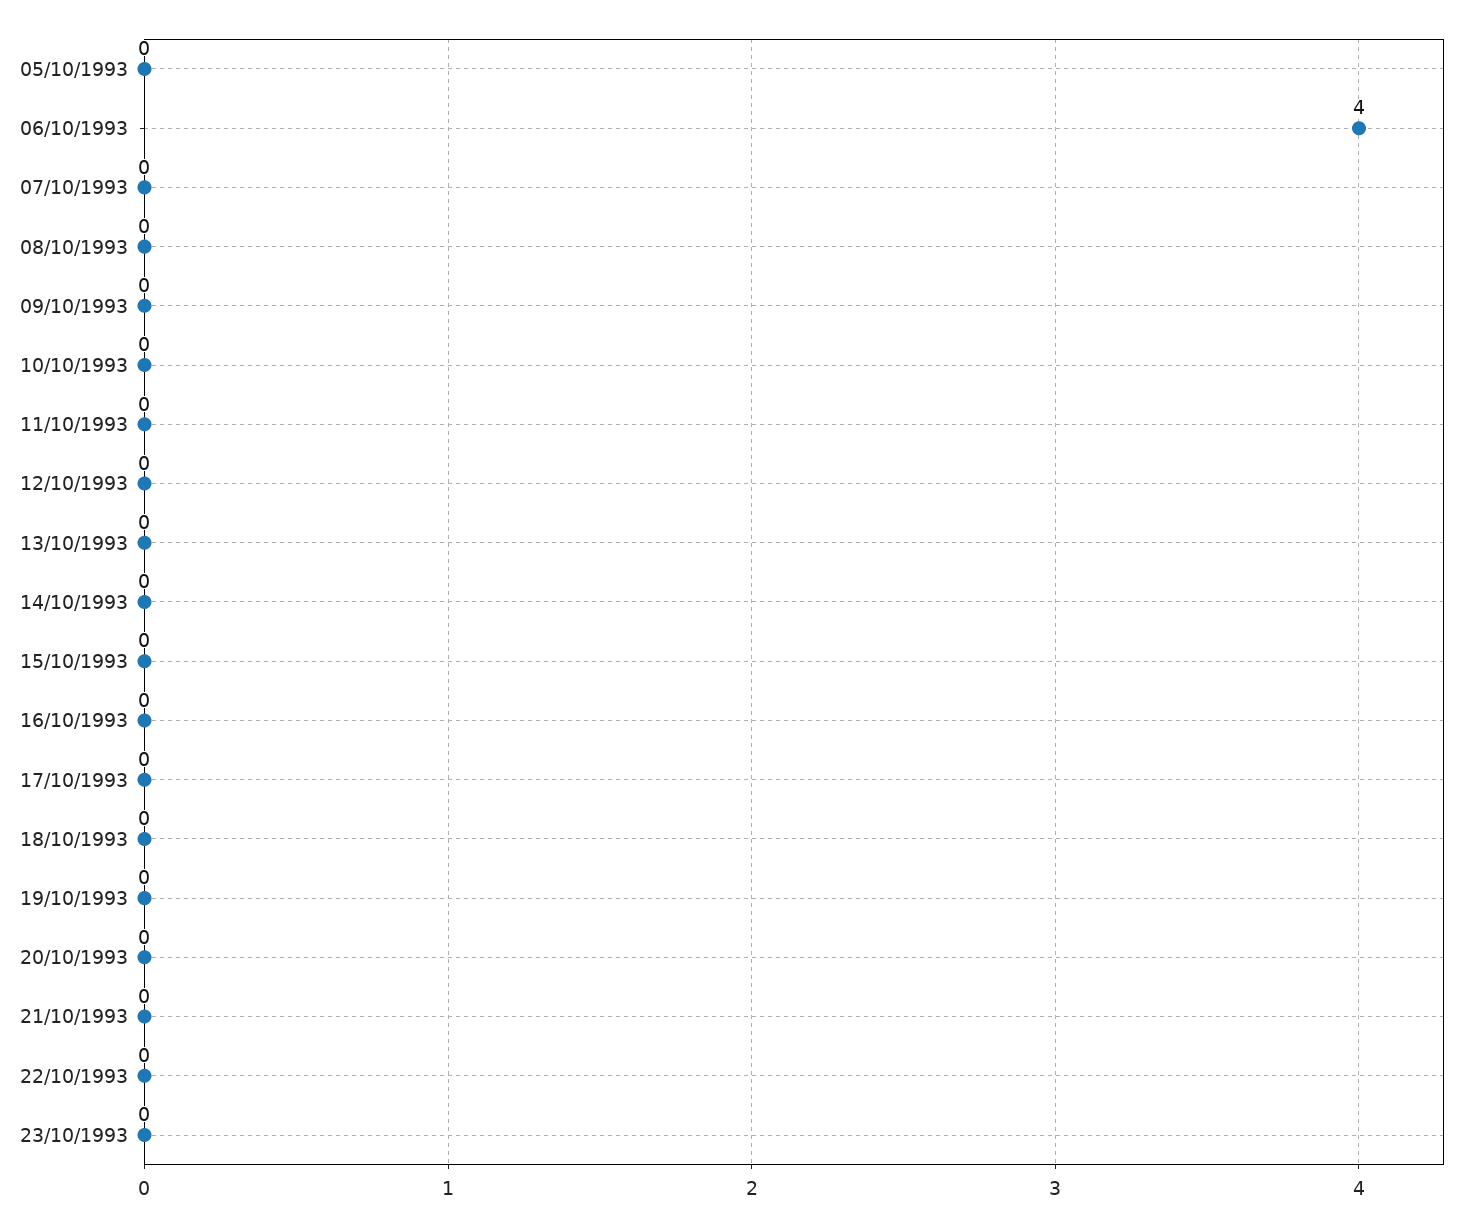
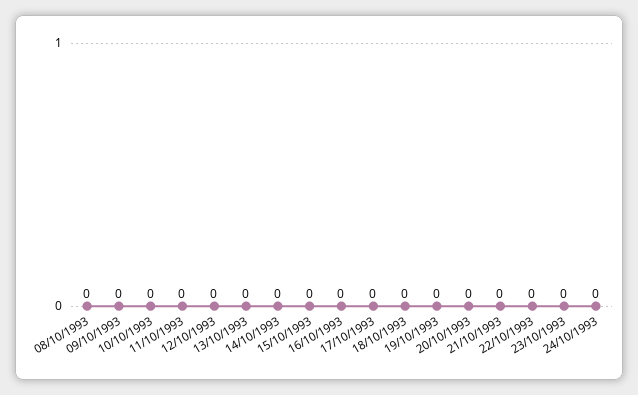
05/10/1993: 0 -> none
06/10/1993: 4 -> none
07/10/1993: 0 -> none
24/10/1993: none -> 0

